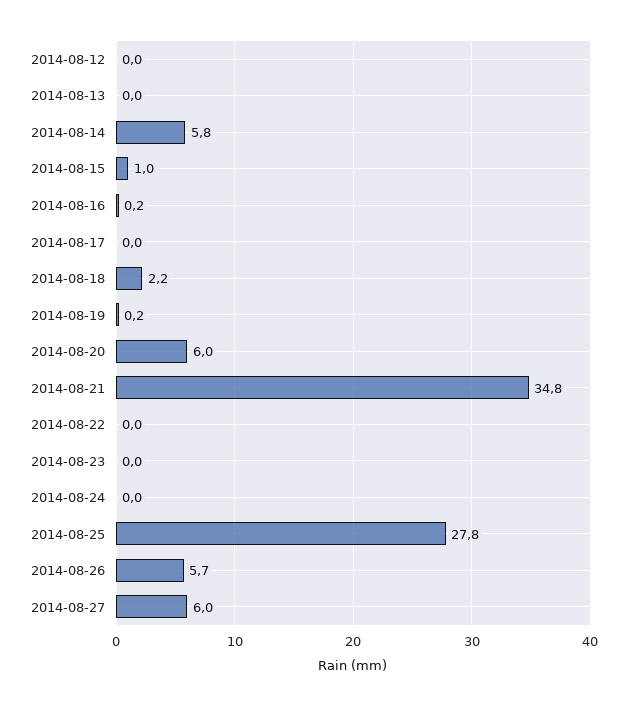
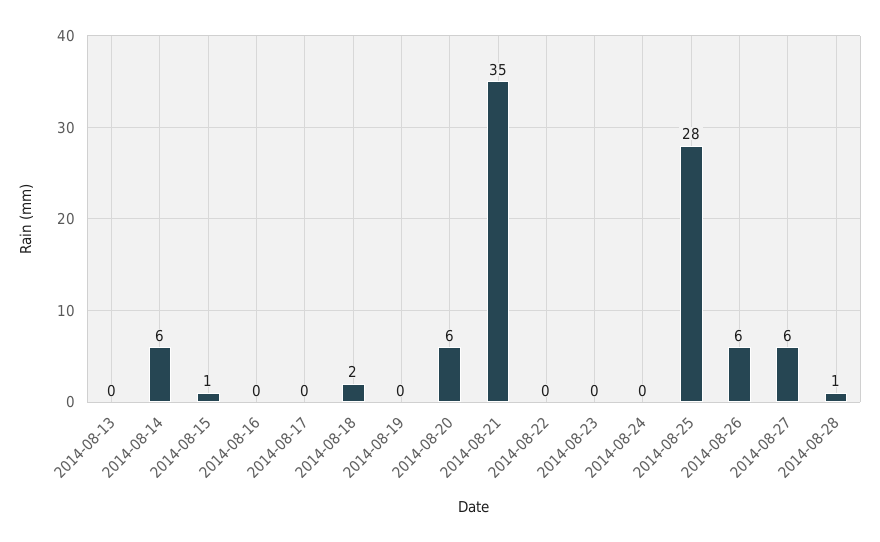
2014-08-12: 0 -> none
2014-08-28: none -> 1

